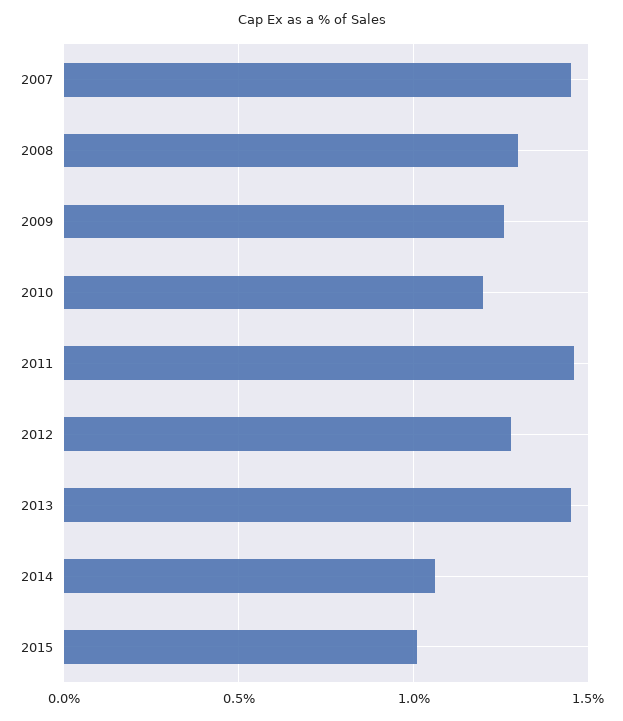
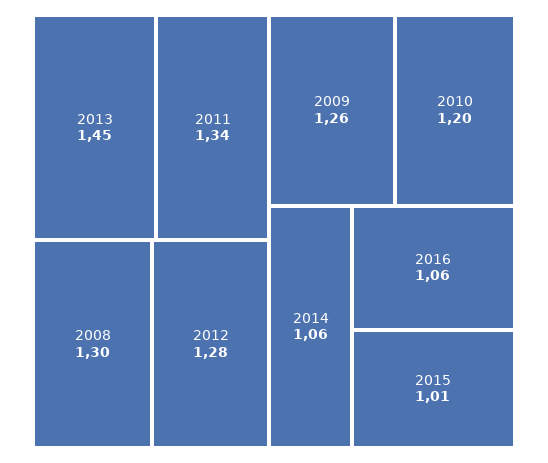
2007: 1.45 -> none
2011: 1.45 -> 1.34
2016: none -> 1.06

